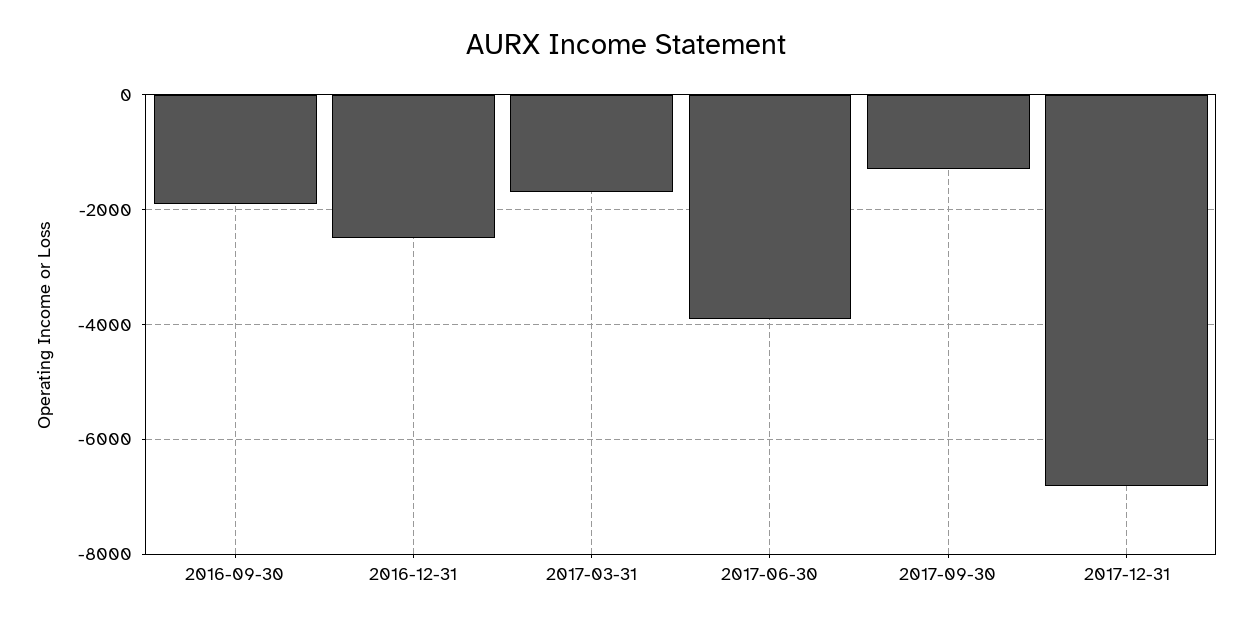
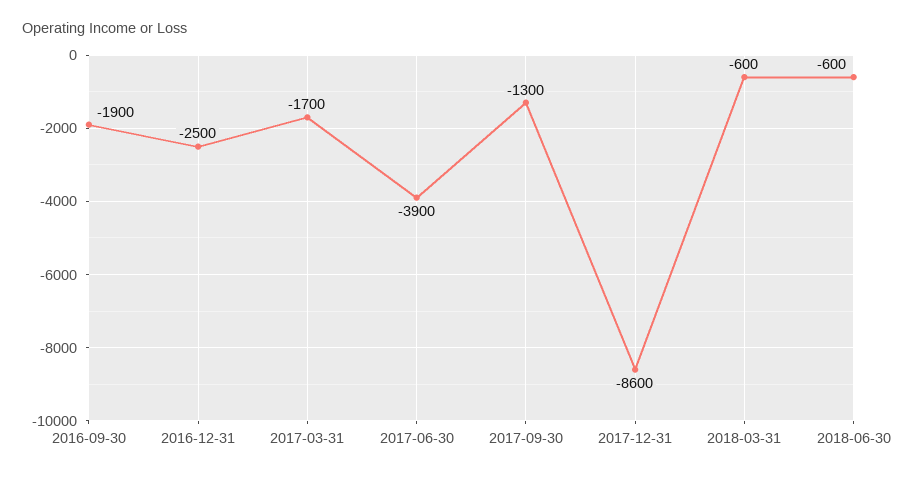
2017-12-31: -6800 -> -8600
2018-03-31: none -> -600
2018-06-30: none -> -600

